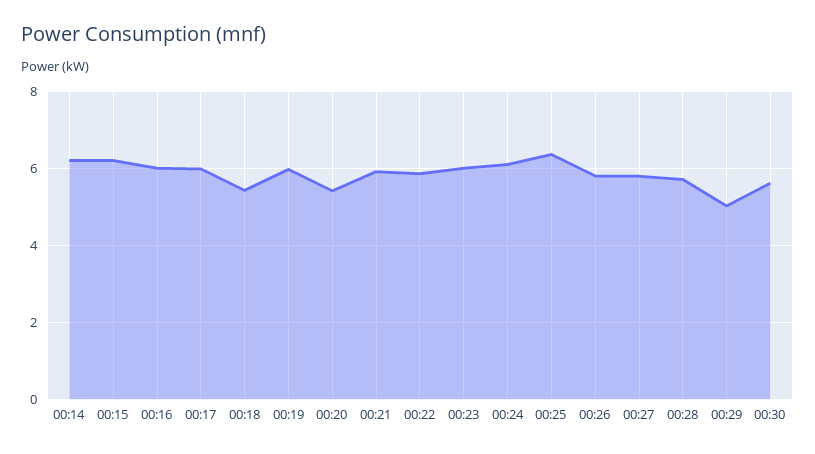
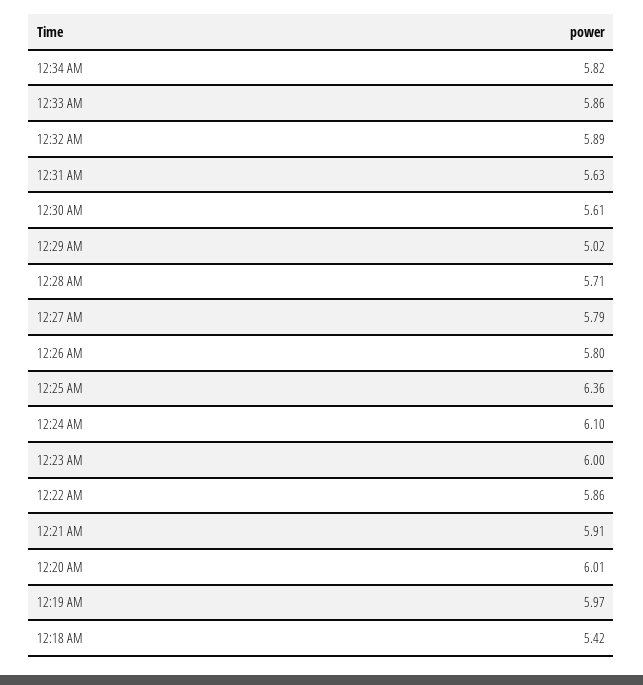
00:14: 6.2 -> none
00:15: 6.2 -> none
00:16: 6 -> none
00:17: 6 -> none
00:20: 5.4 -> 6.01
12:34 AM: none -> 5.82
12:33 AM: none -> 5.86
12:32 AM: none -> 5.89
12:31 AM: none -> 5.63

